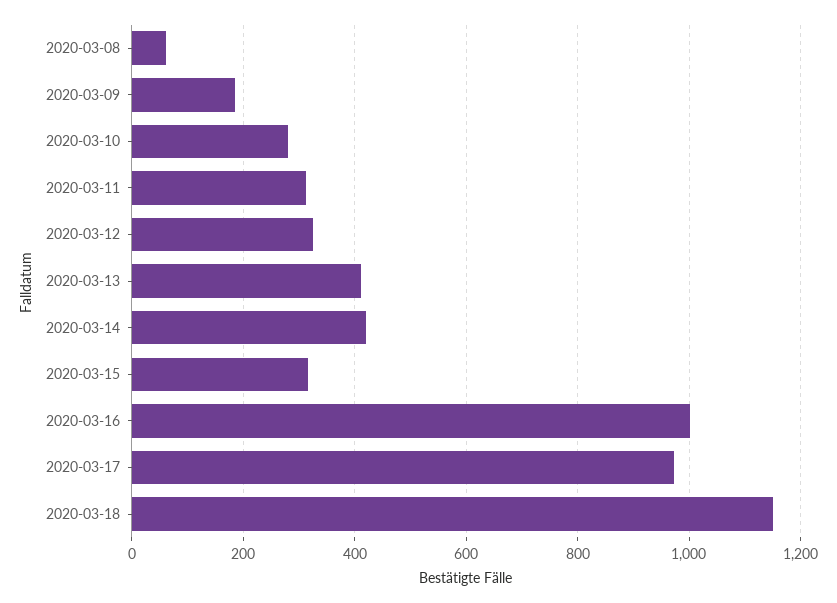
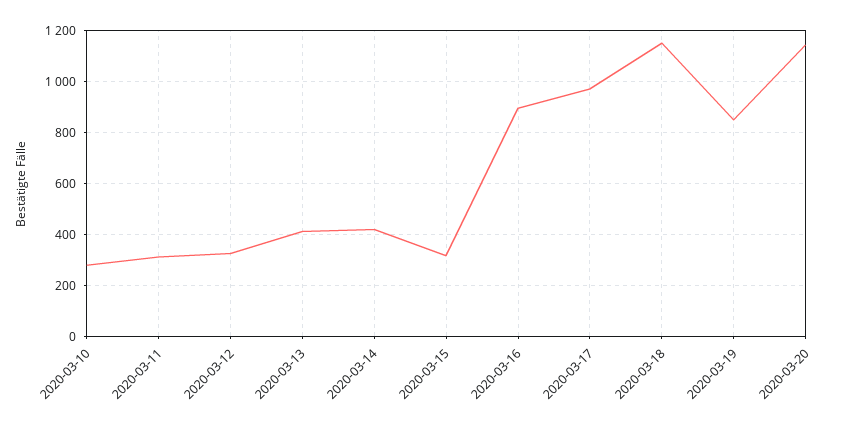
2020-03-08: 60 -> none
2020-03-09: 180 -> none
2020-03-16: 1000 -> 900
2020-03-19: none -> 850
2020-03-20: none -> 1150

